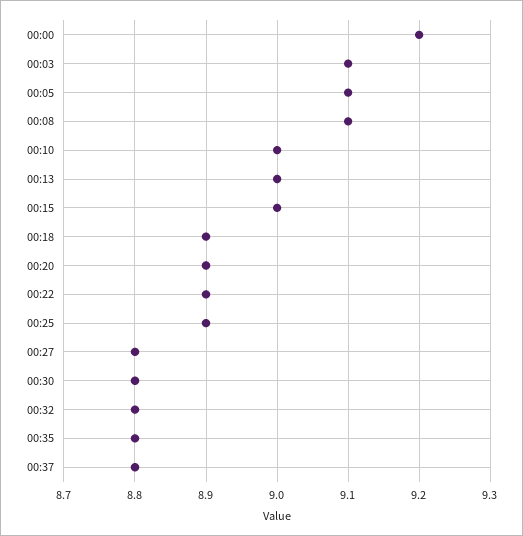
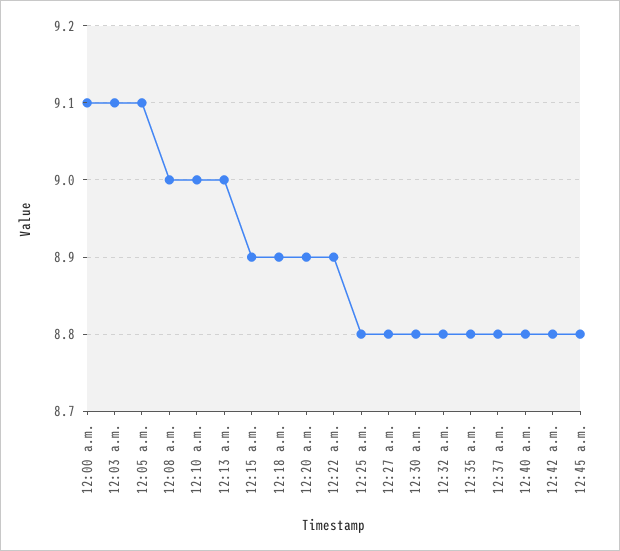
00:00: 9.2 -> 9.1
00:08: 9.1 -> 9
00:15: 9 -> 8.9
00:25: 8.9 -> 8.8
12:40 a.m.: none -> 8.8
12:42 a.m.: none -> 8.8
12:45 a.m.: none -> 8.8

